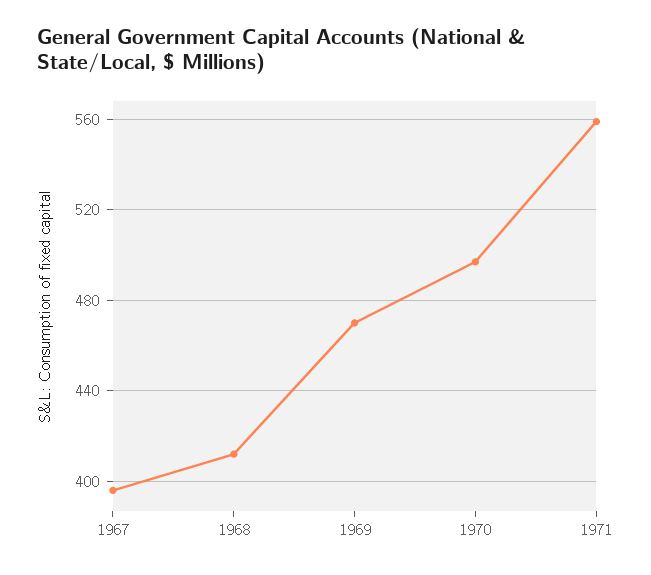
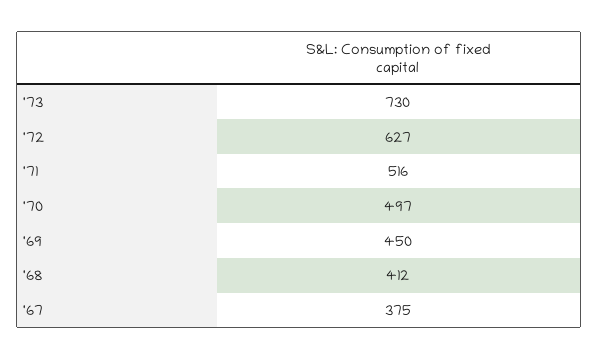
1967: 395 -> 375
1969: 470 -> 450
1971: 560 -> 516
'73: none -> 730
'72: none -> 627

